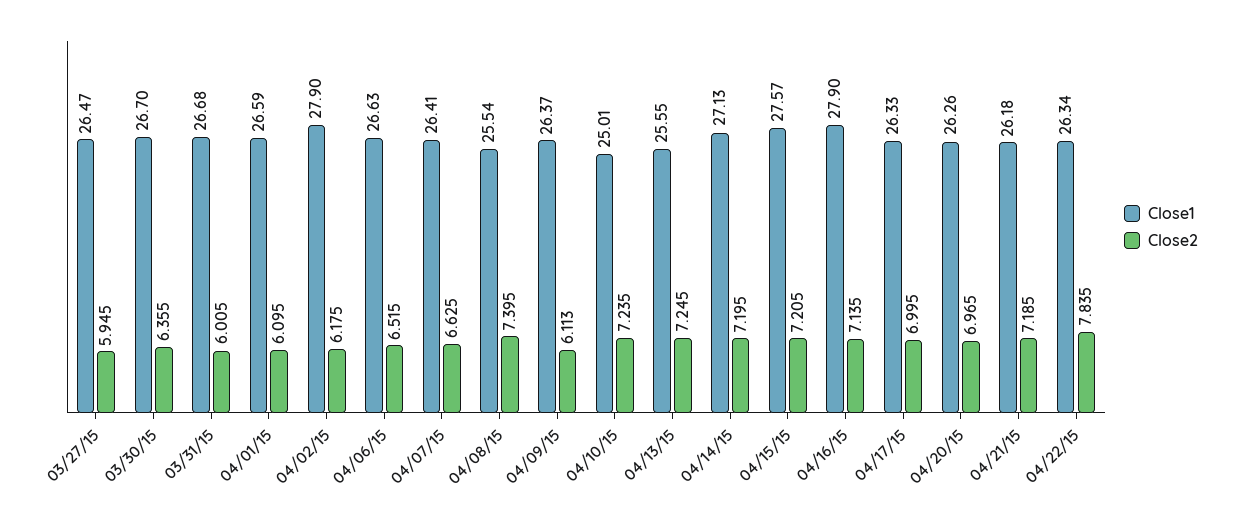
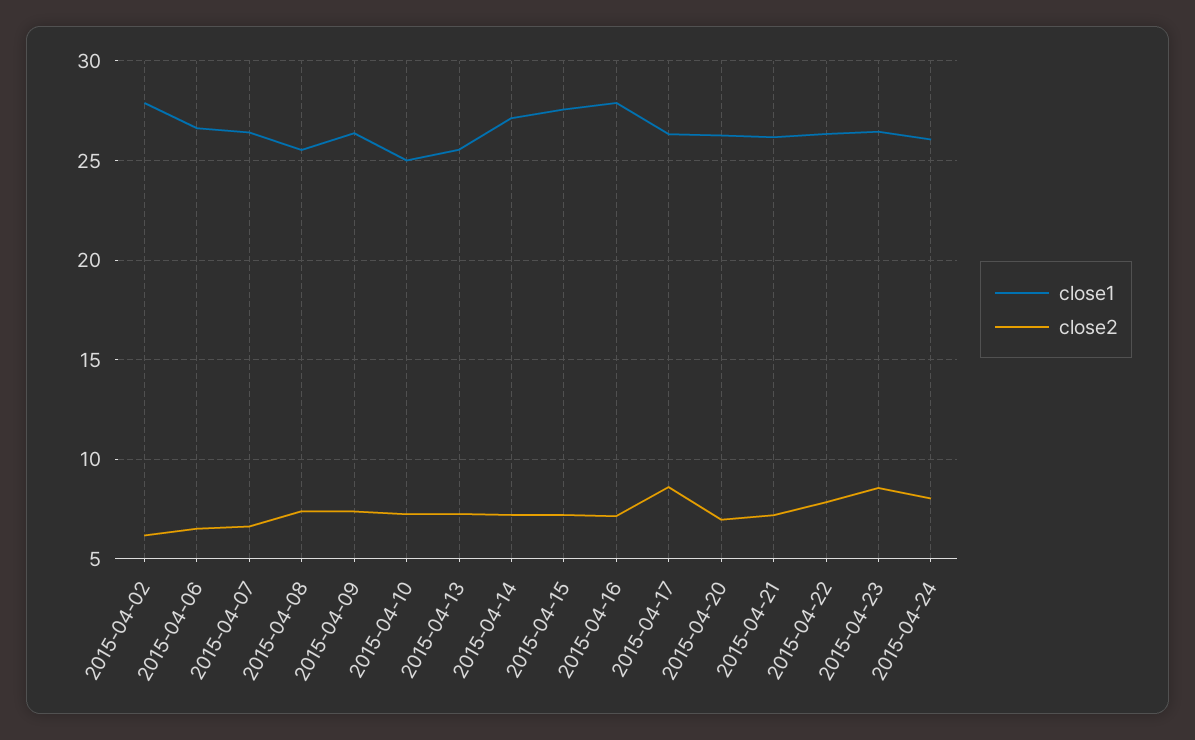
Close1, 03/27/15: 26.47 -> none
Close2, 03/27/15: 5.945 -> none
Close1, 03/30/15: 26.7 -> none
Close2, 03/30/15: 6.355 -> none
Close1, 03/31/15: 26.68 -> none
Close2, 03/31/15: 6.005 -> none
Close1, 04/01/15: 26.59 -> none
Close2, 04/01/15: 6.095 -> none
Close2, 04/09/15: 6.113 -> 7.5
Close2, 04/17/15: 6.995 -> 8.5
Close1, 2015-04-23: none -> 26.5
Close2, 2015-04-23: none -> 8.5
Close1, 2015-04-24: none -> 26
Close2, 2015-04-24: none -> 8

